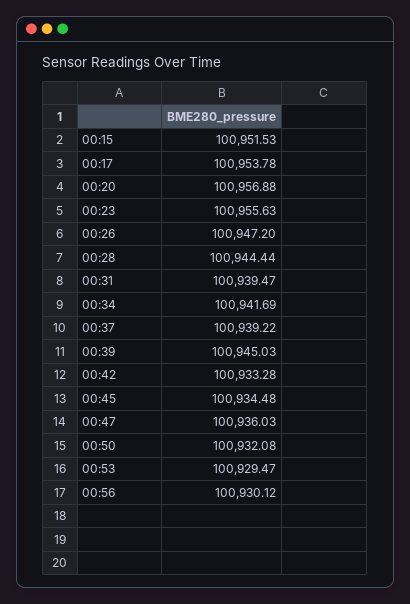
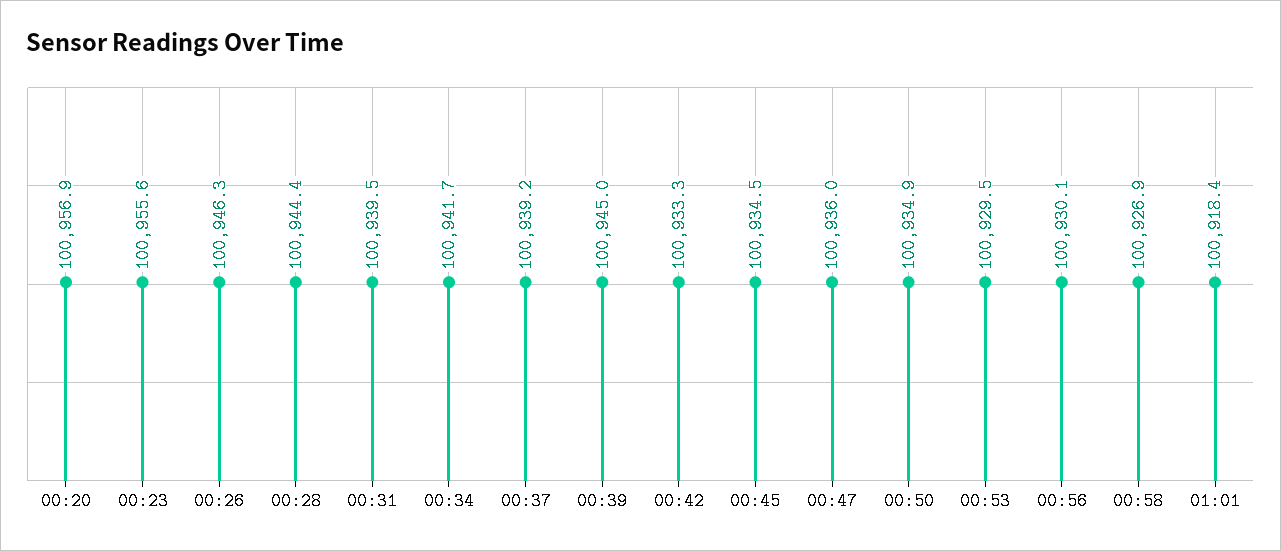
00:15: 100951.53 -> none
00:17: 100953.78 -> none
00:26: 100947.2 -> 100946.3
00:50: 100932.08 -> 100934.9
00:58: none -> 100926.9
01:01: none -> 100918.4

